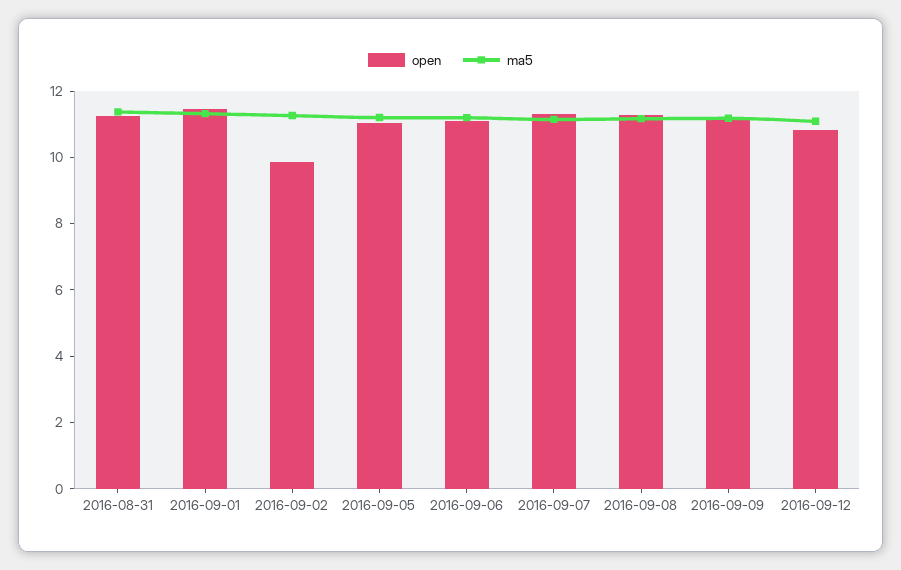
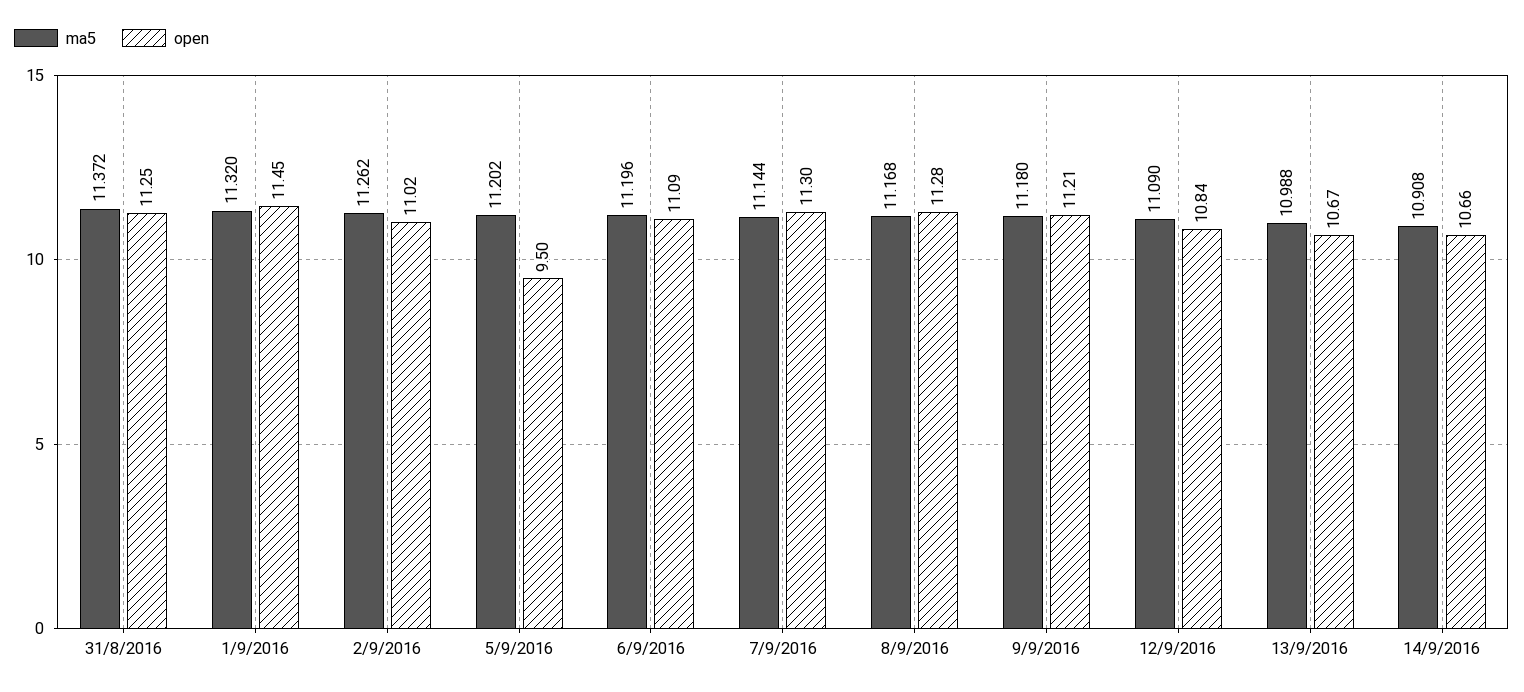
open, 2016-09-02: 10 -> 11.02
open, 2016-09-05: 11 -> 9.5
ma5, 13/9/2016: none -> 10.988
open, 13/9/2016: none -> 10.67
ma5, 14/9/2016: none -> 10.908
open, 14/9/2016: none -> 10.66

